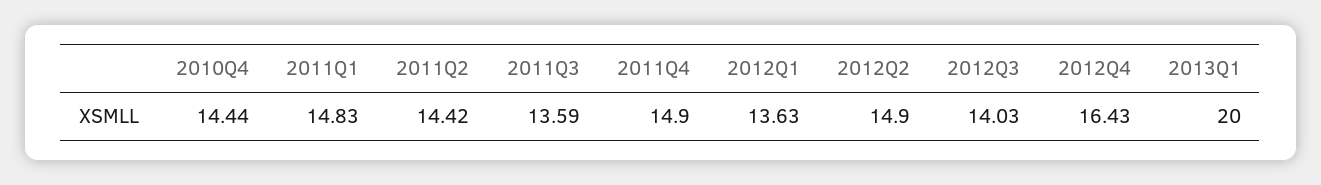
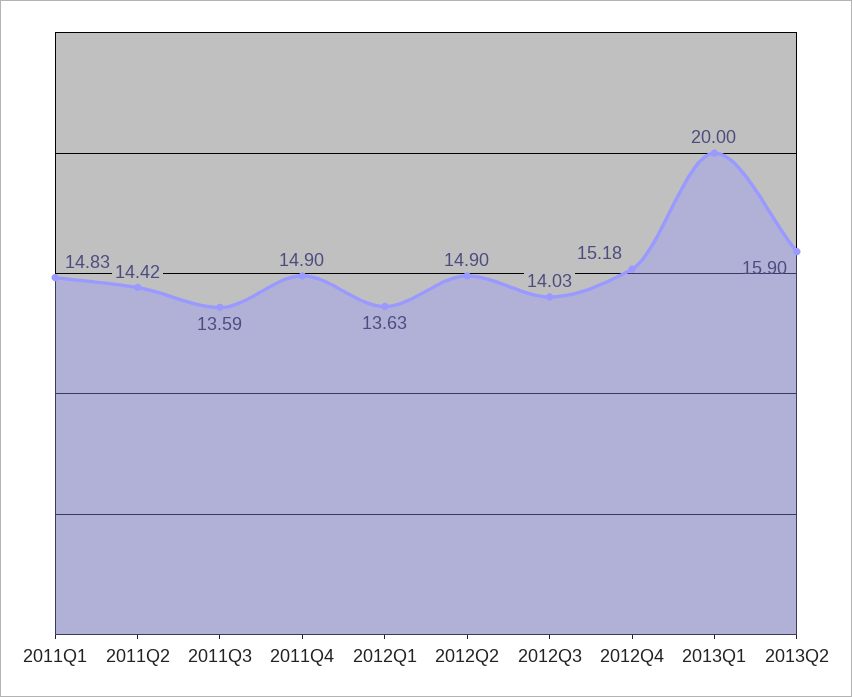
2010Q4: 14.44 -> none
2012Q4: 16.43 -> 15.18
2013Q2: none -> 15.9

